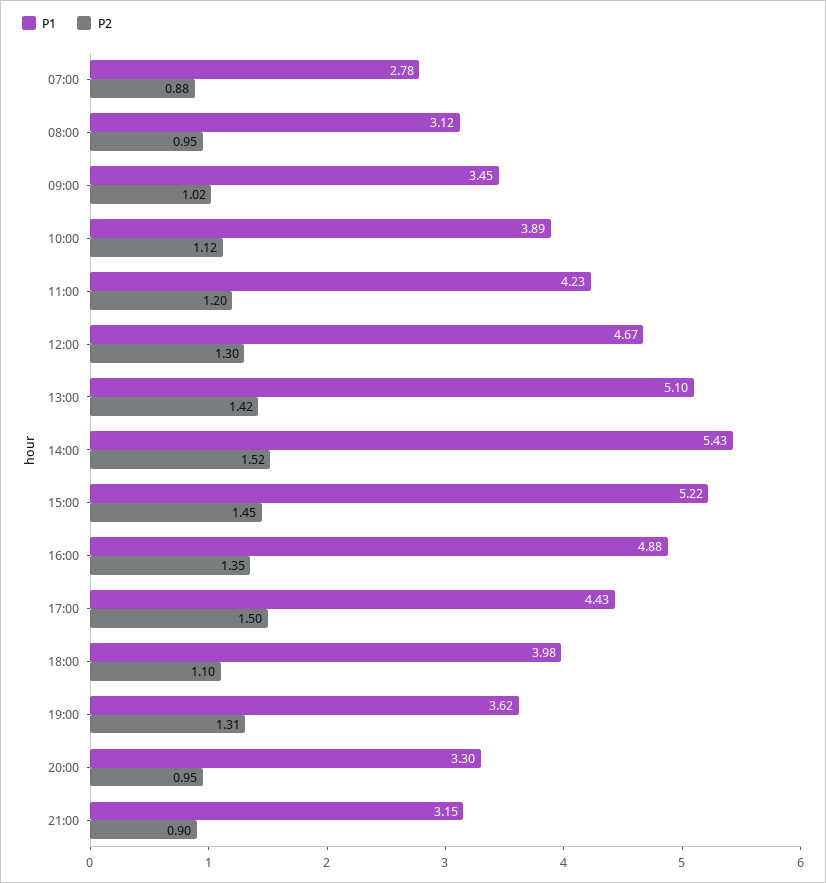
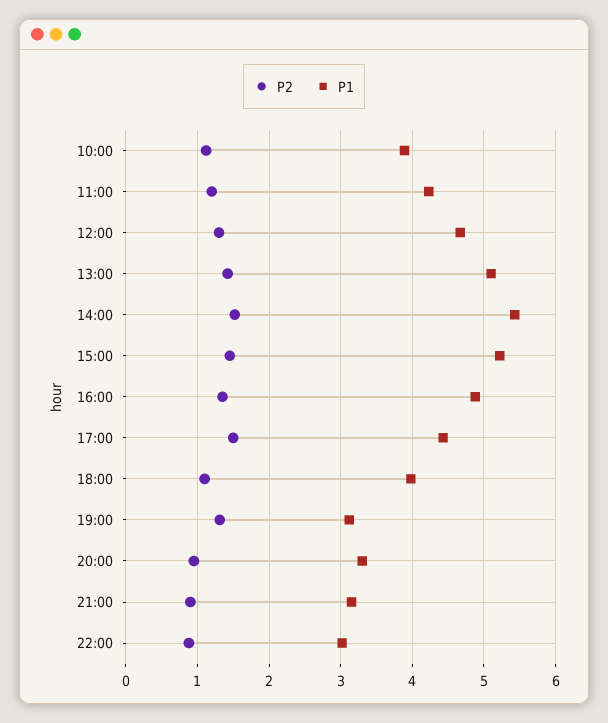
P1, 07:00: 2.78 -> none
P2, 07:00: 0.88 -> none
P1, 08:00: 3.12 -> none
P2, 08:00: 0.95 -> none
P1, 09:00: 3.45 -> none
P2, 09:00: 1.02 -> none
P1, 19:00: 3.62 -> 3.1
P2, 22:00: none -> 0.9
P1, 22:00: none -> 3

